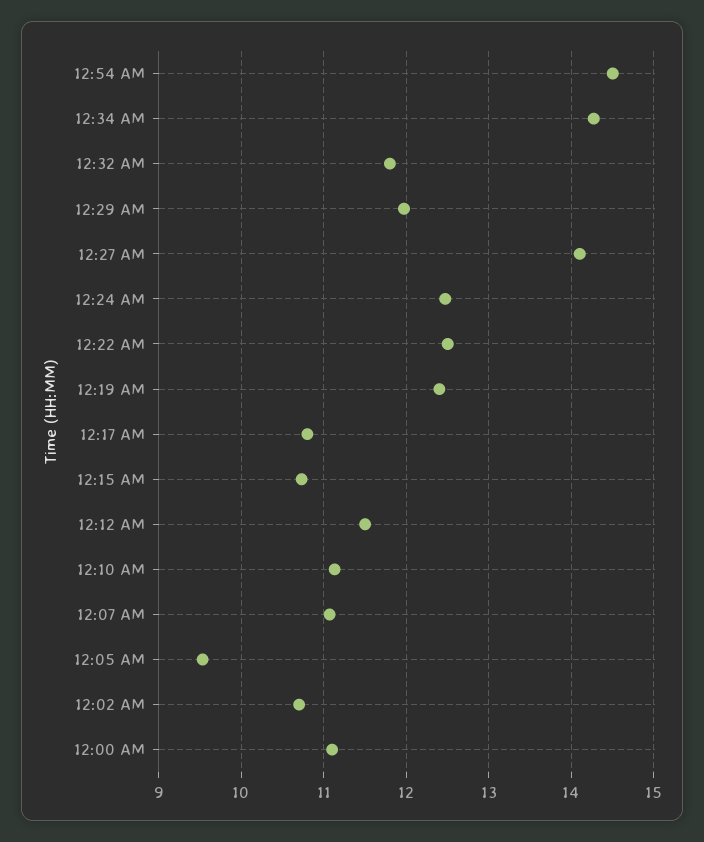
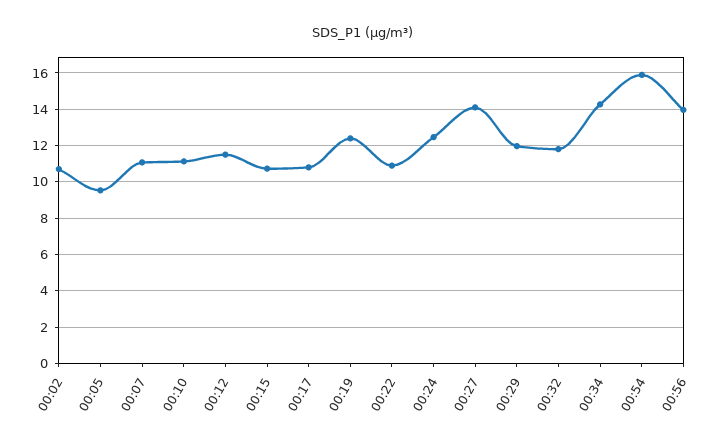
12:54 AM: 14.5 -> 16
12:22 AM: 12.5 -> 11
12:00 AM: 11.1 -> none
00:56: none -> 14

